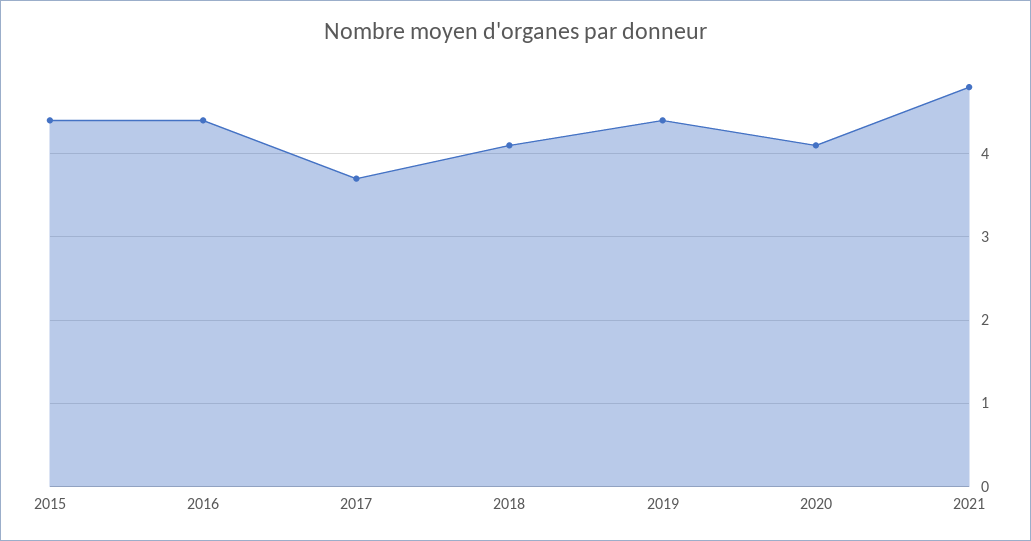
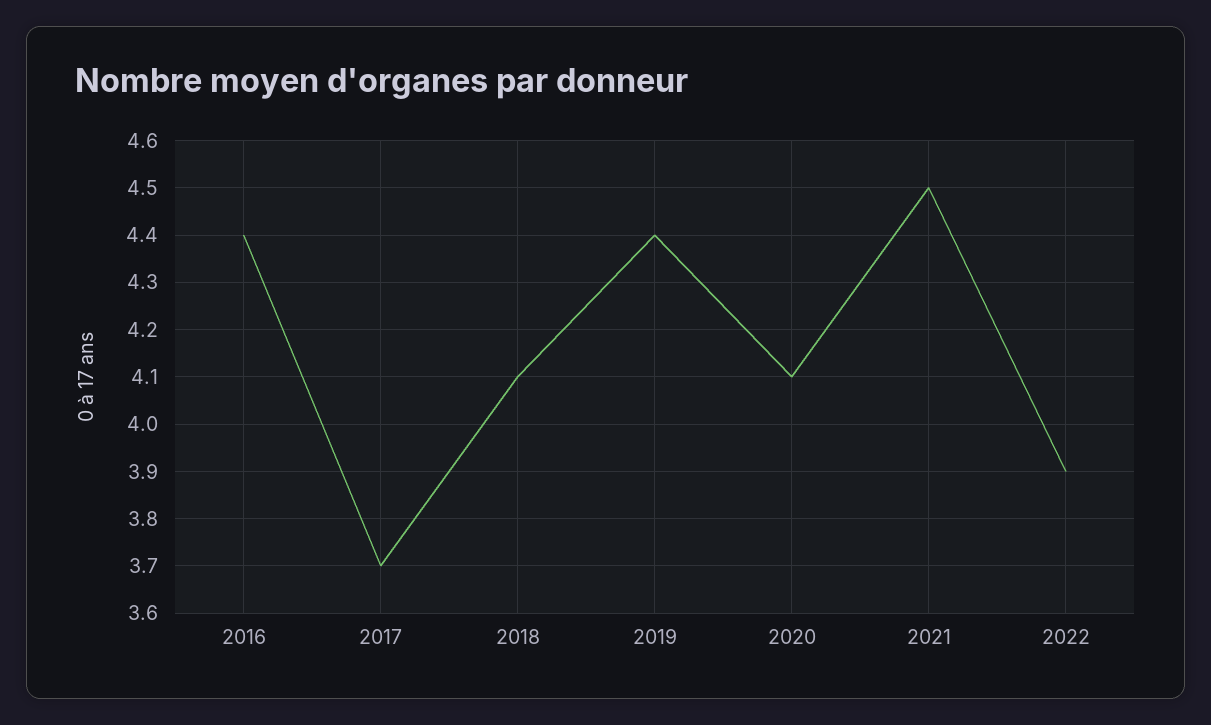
2015: 4.4 -> none
2021: 4.8 -> 4.5
2022: none -> 3.9

